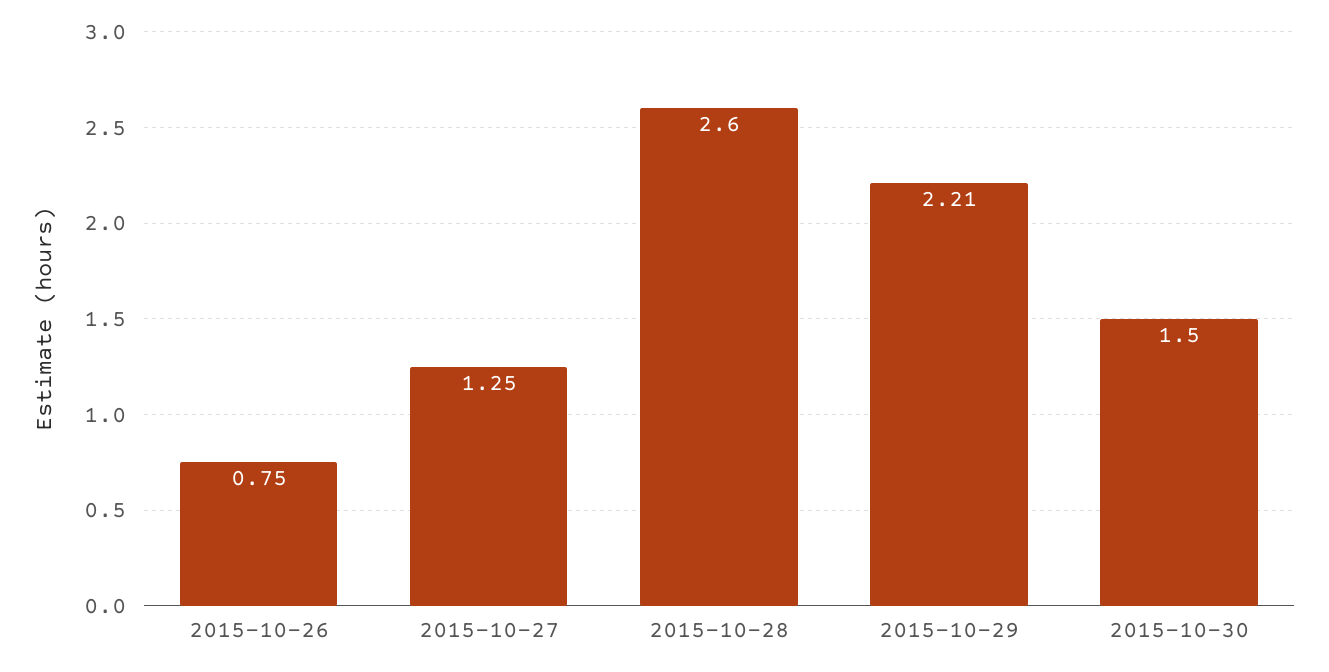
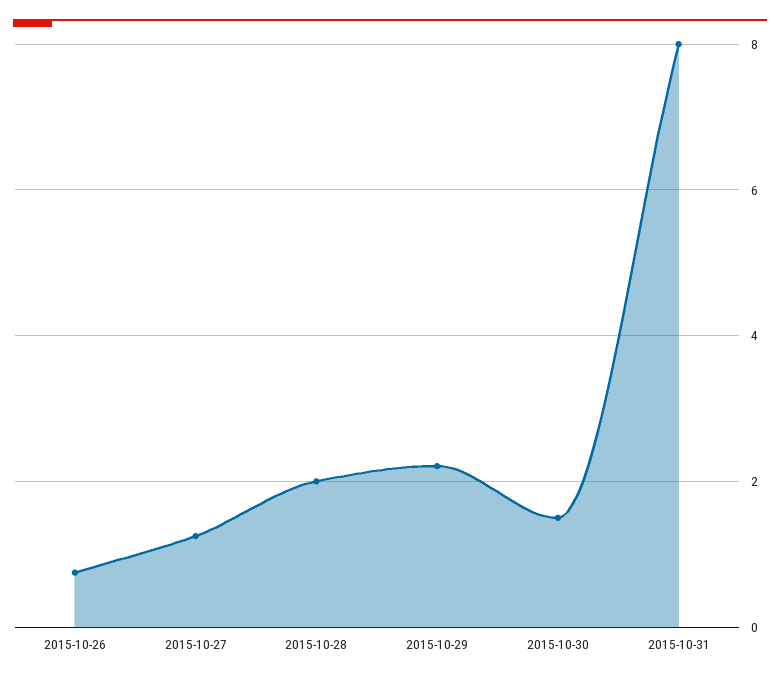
2015-10-28: 2.6 -> 2
2015-10-31: none -> 8

